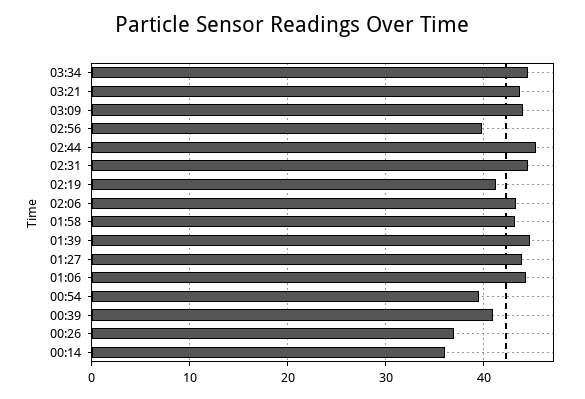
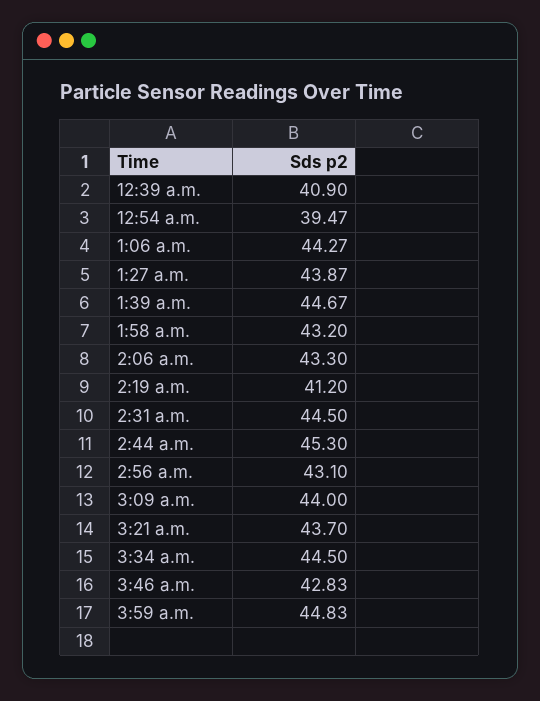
02:56: 40 -> 43.1
00:26: 37 -> none
00:14: 36 -> none
3:46 a.m.: none -> 42.83
3:59 a.m.: none -> 44.83

